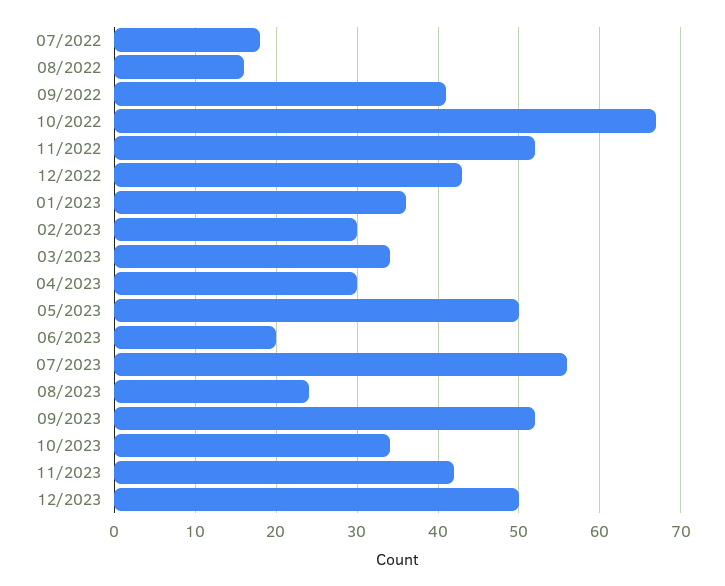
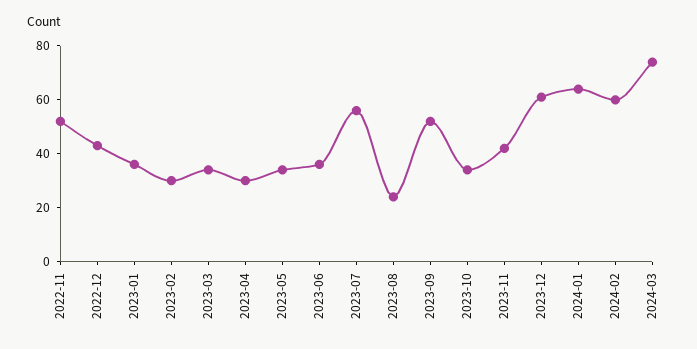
07/2022: 18 -> none
08/2022: 16 -> none
09/2022: 41 -> none
10/2022: 67 -> none
05/2023: 50 -> 35
06/2023: 20 -> 35
12/2023: 50 -> 60
2024-01: none -> 65
2024-02: none -> 60
2024-03: none -> 75

